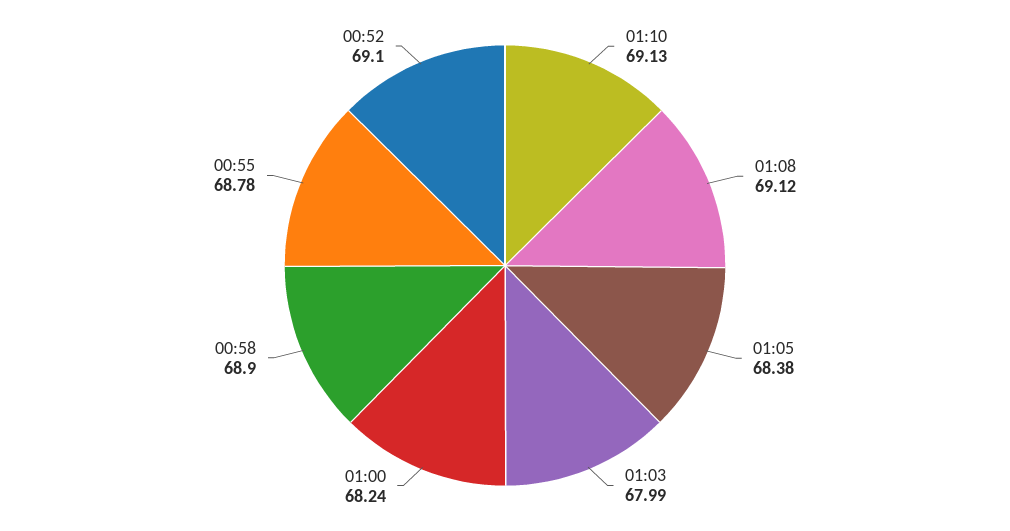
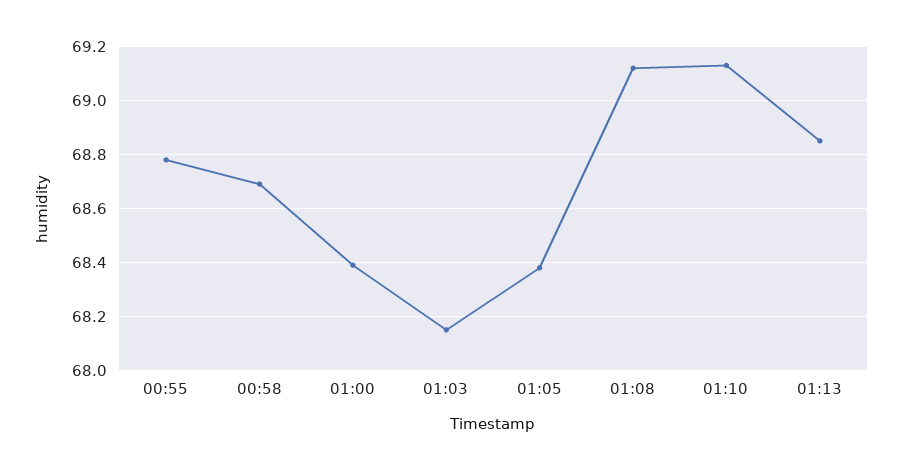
01:03: 67.99 -> 68.15
01:00: 68.24 -> 68.4
00:58: 68.9 -> 68.7
00:52: 69.1 -> none
01:13: none -> 68.85

